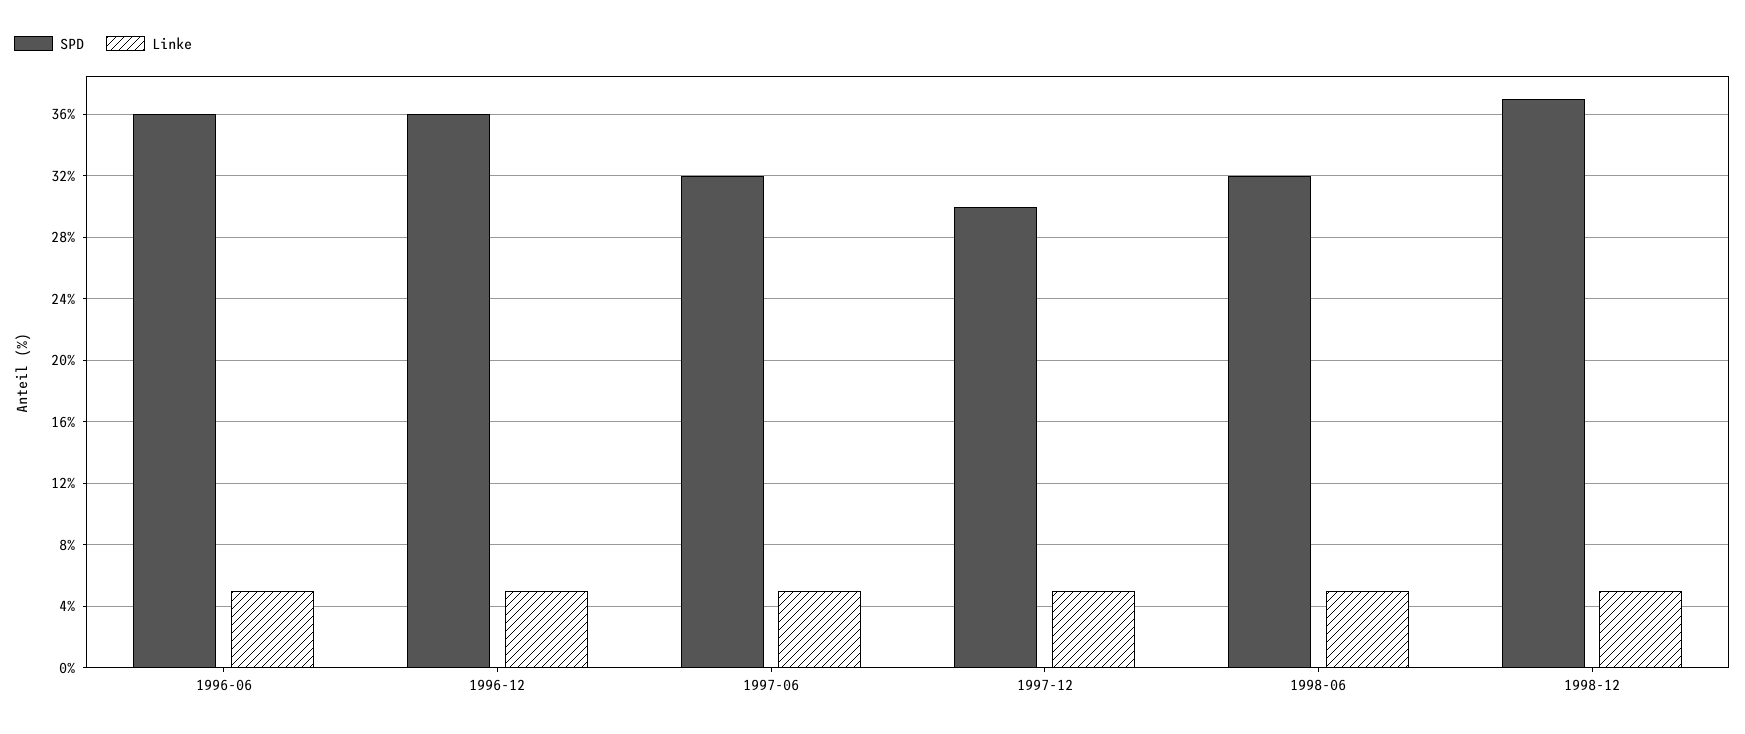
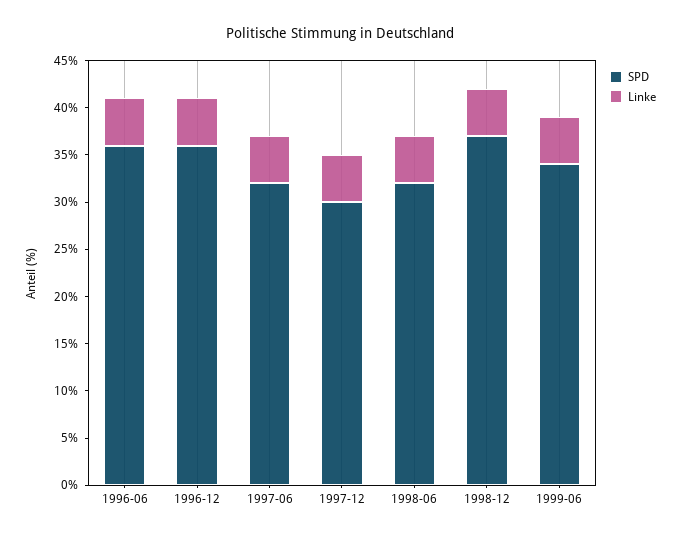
SPD, 1999-06: none -> 34
Linke, 1999-06: none -> 5

